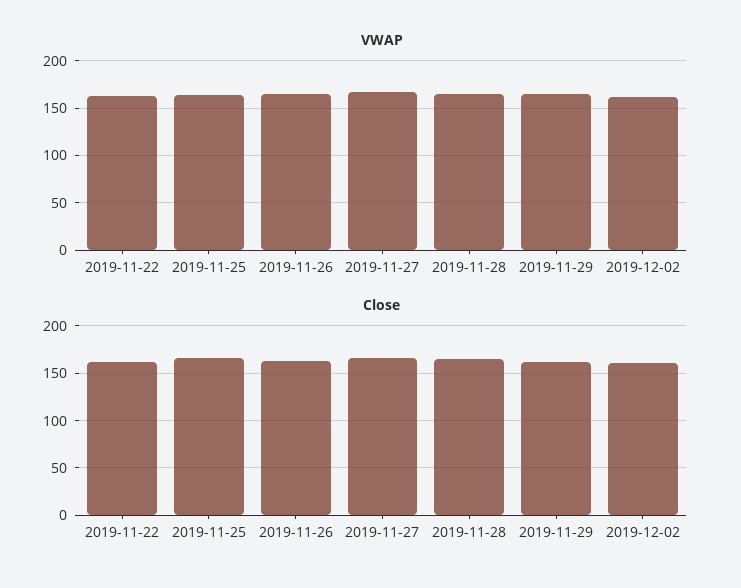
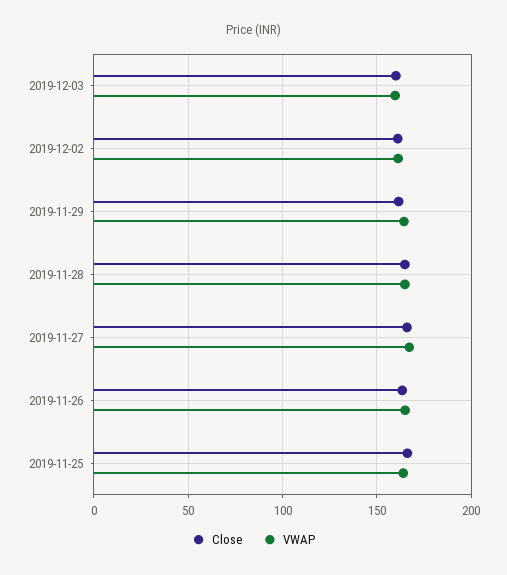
VWAP, 2019-11-22: 160 -> none
Close, 2019-11-22: 160 -> none
Close, 2019-12-03: none -> 160
VWAP, 2019-12-03: none -> 160

